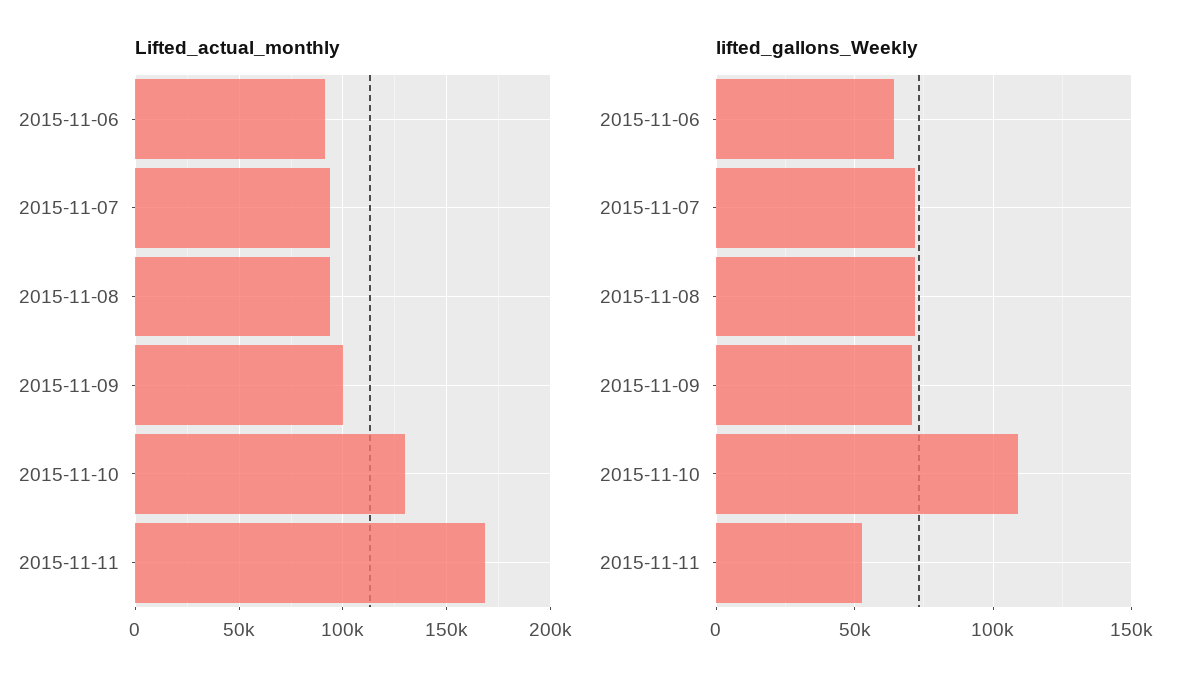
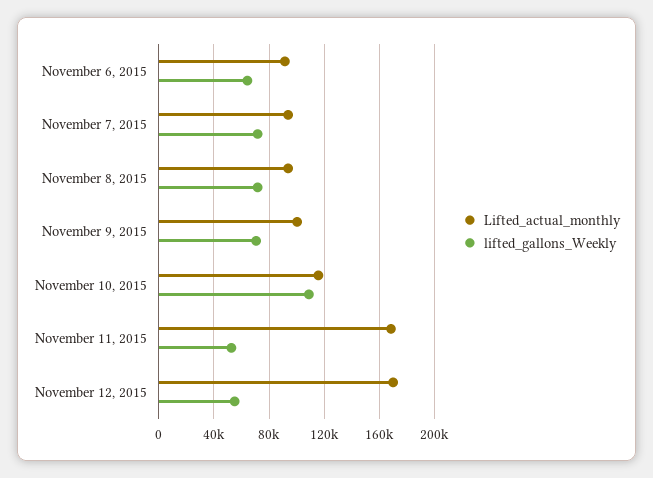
Lifted_actual_monthly, 2015-11-10: 130000 -> 115000
Lifted_actual_monthly, November 12, 2015: none -> 170000
lifted_gallons_Weekly, November 12, 2015: none -> 55000

